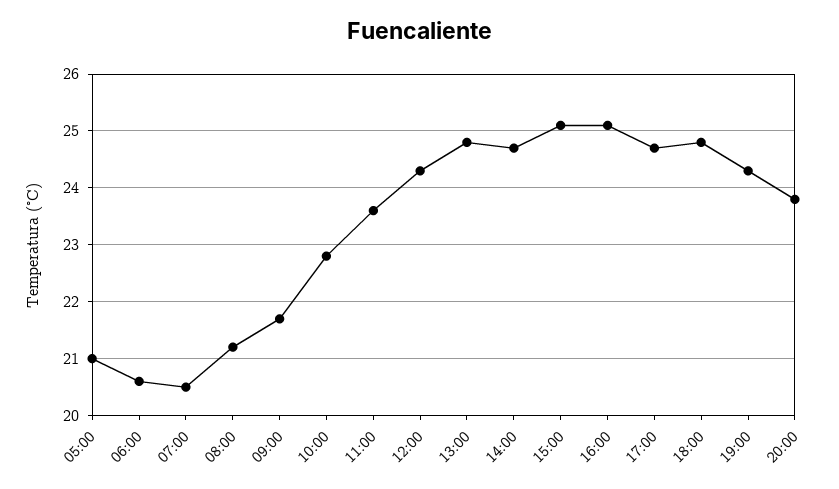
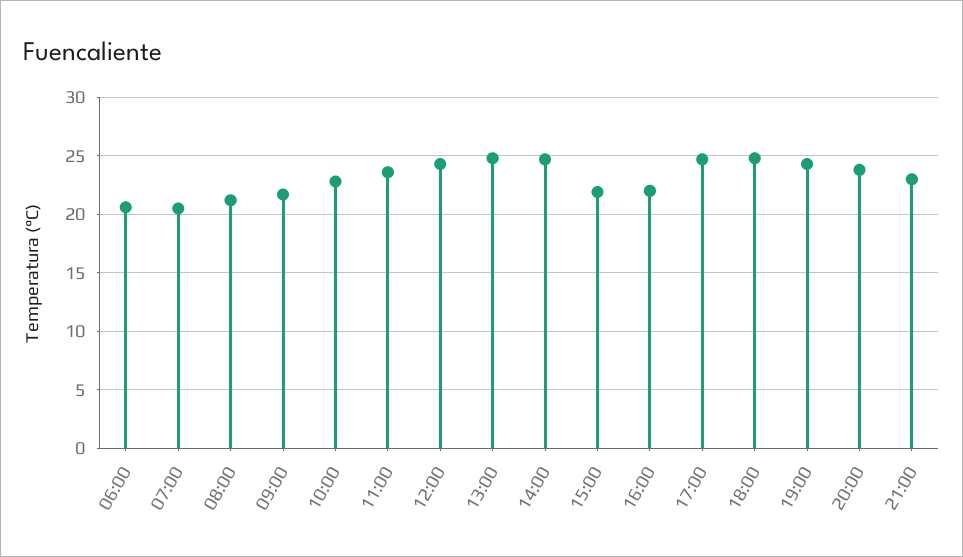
05:00: 21 -> none
15:00: 25 -> 22
16:00: 25 -> 22
21:00: none -> 23

